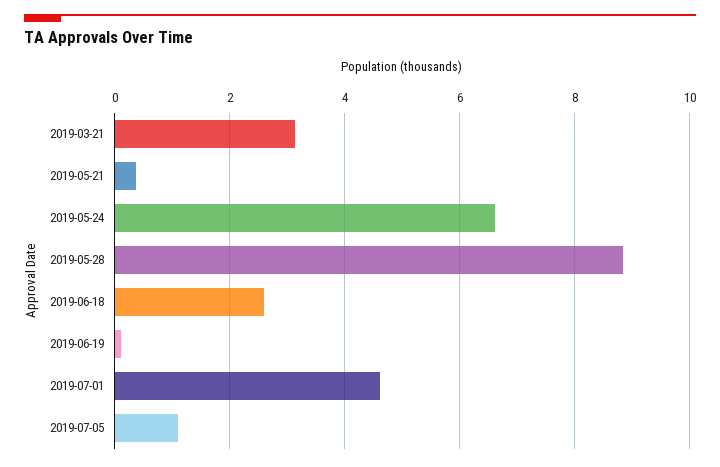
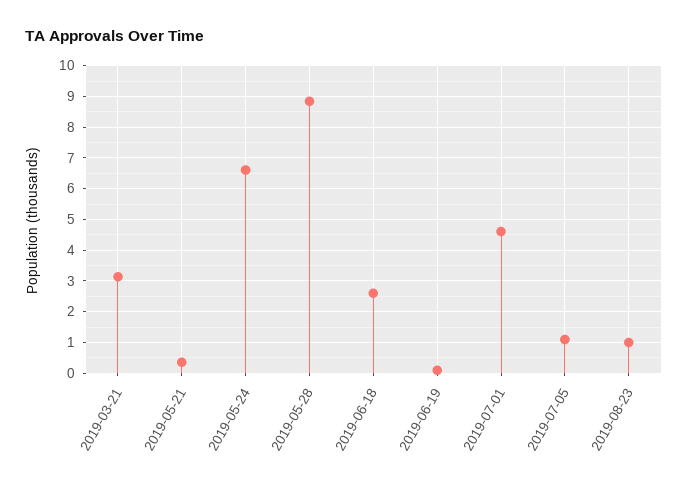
2019-08-23: none -> 1

